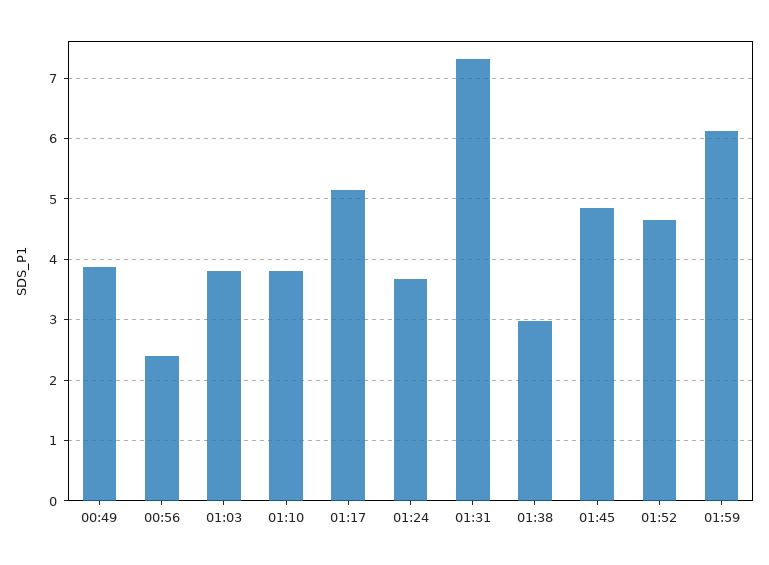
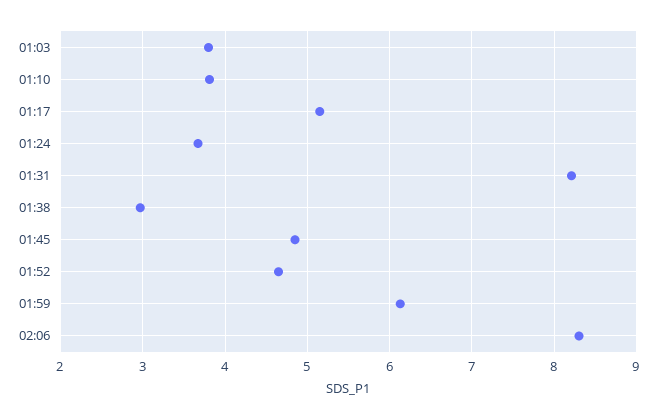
00:49: 3.9 -> none
00:56: 2.4 -> none
01:31: 7.3 -> 8.2
02:06: none -> 8.3

